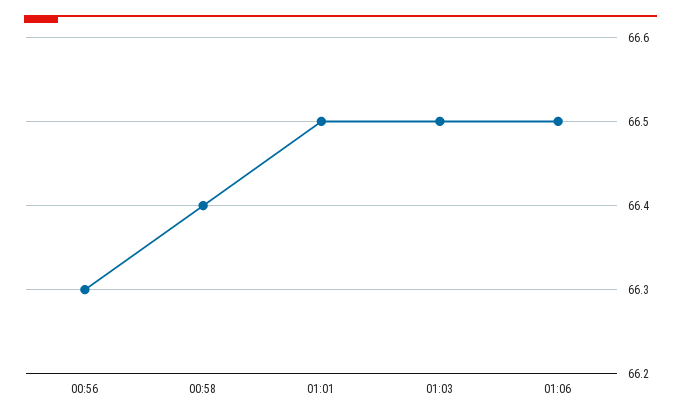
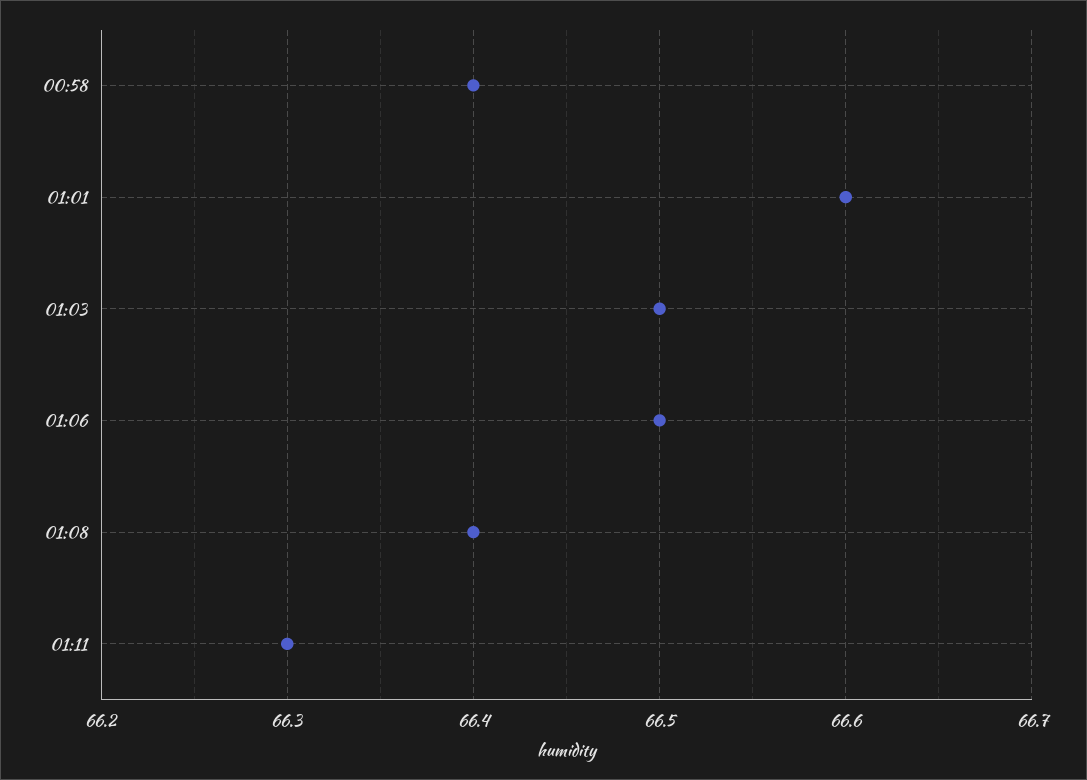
00:56: 66.3 -> none
01:01: 66.5 -> 66.6
01:08: none -> 66.4
01:11: none -> 66.3

